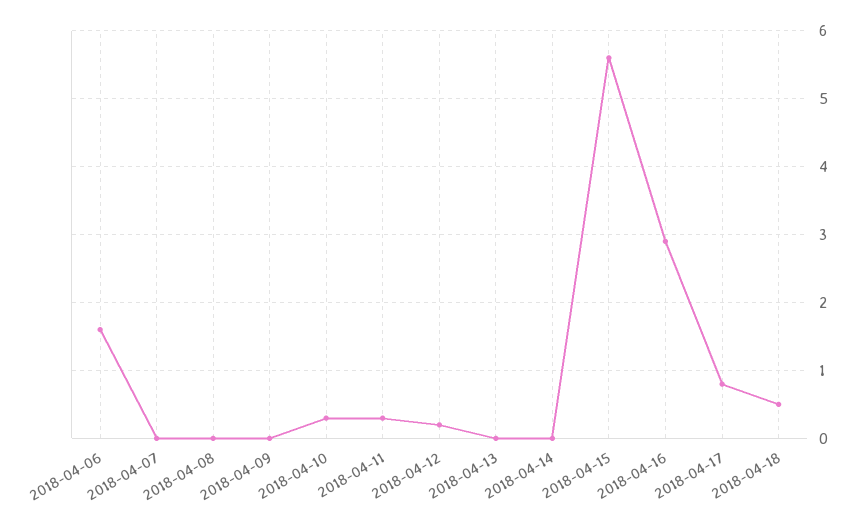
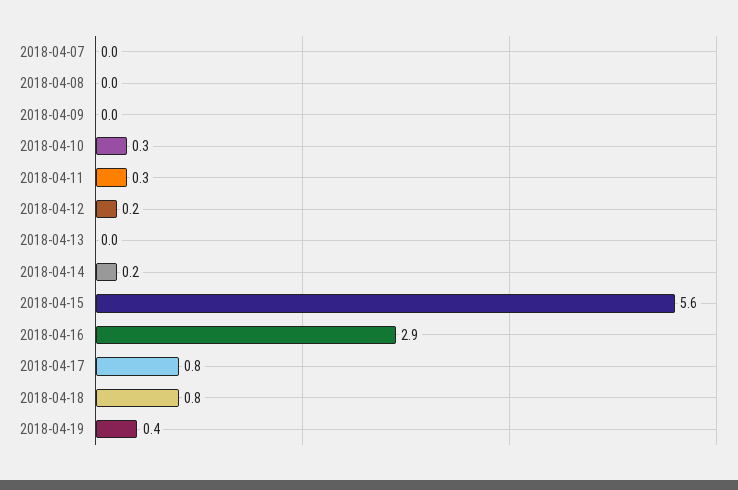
2018-04-06: 1.6 -> none
2018-04-14: 0 -> 0.2
2018-04-18: 0.5 -> 0.8
2018-04-19: none -> 0.4

